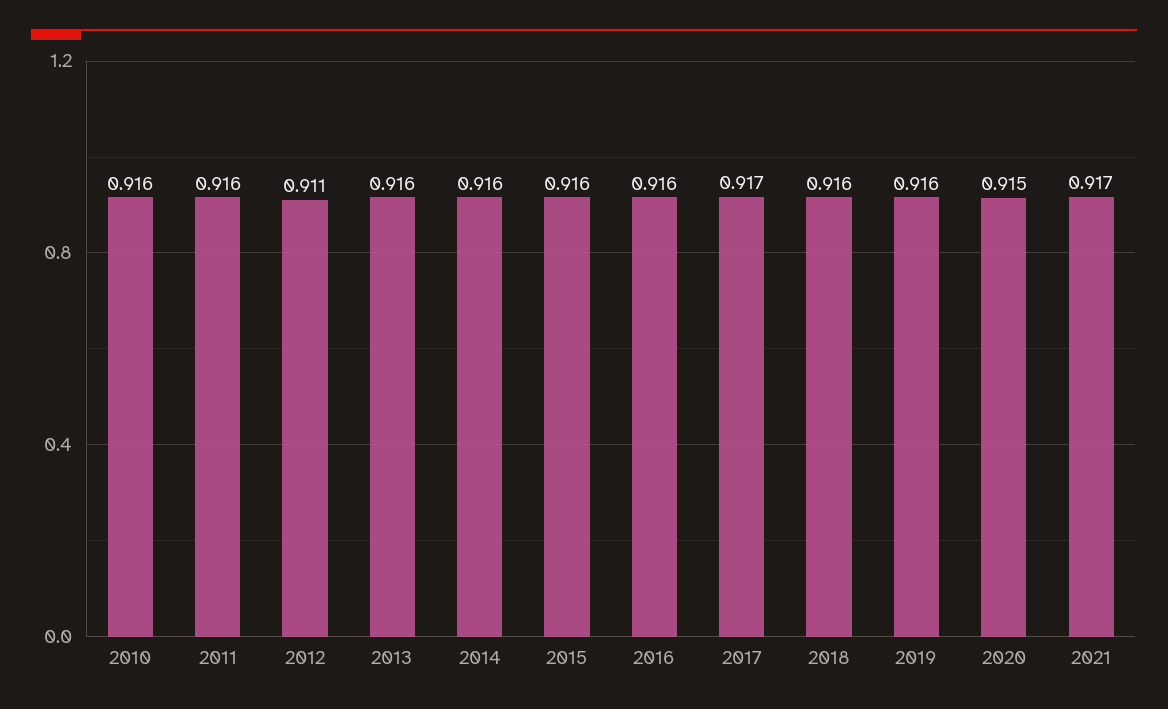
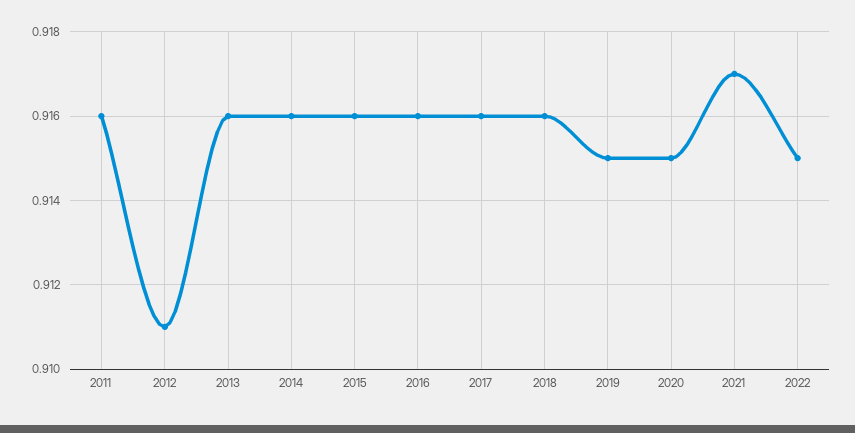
2010: 0.916 -> none
2017: 0.917 -> 0.916
2019: 0.916 -> 0.915
2022: none -> 0.915

